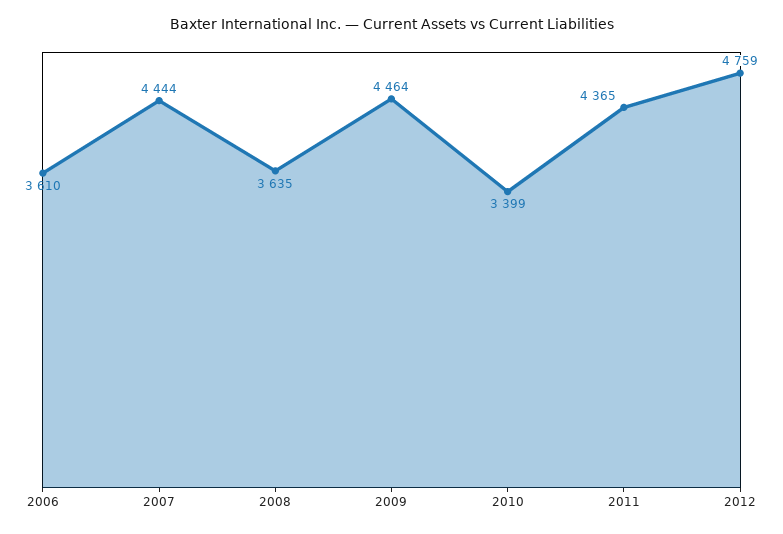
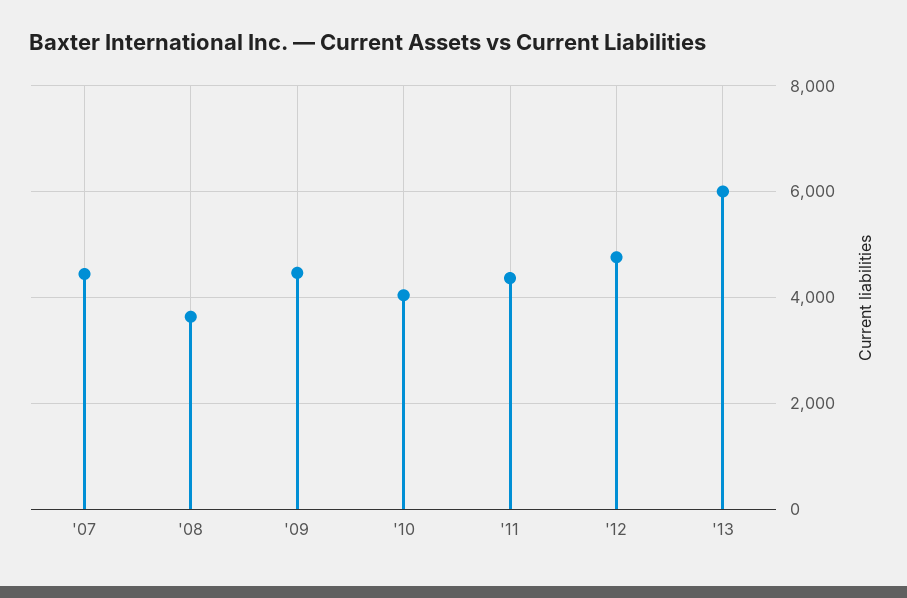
2006: 3610 -> none
2010: 3399 -> 4000
'13: none -> 6000

